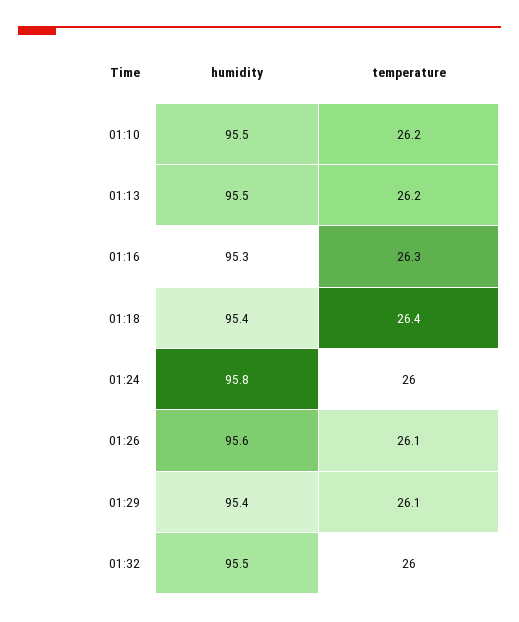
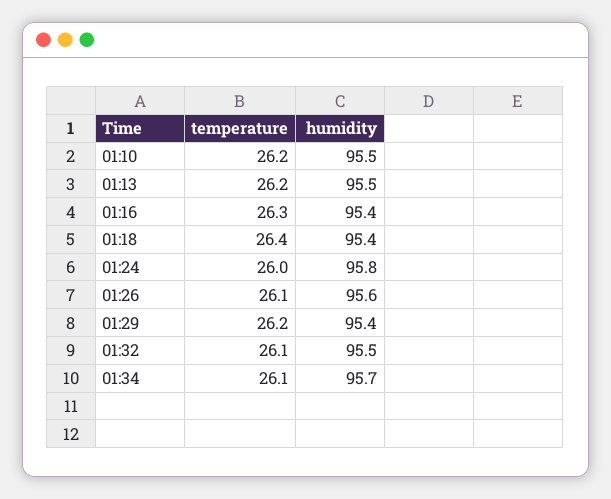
humidity, 01:16: 95.3 -> 95.4
temperature, 01:29: 26.1 -> 26.2
temperature, 01:32: 26 -> 26.1
temperature, 01:34: none -> 26.1
humidity, 01:34: none -> 95.7

